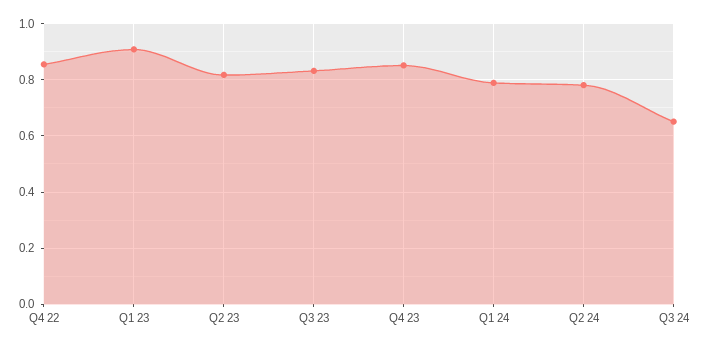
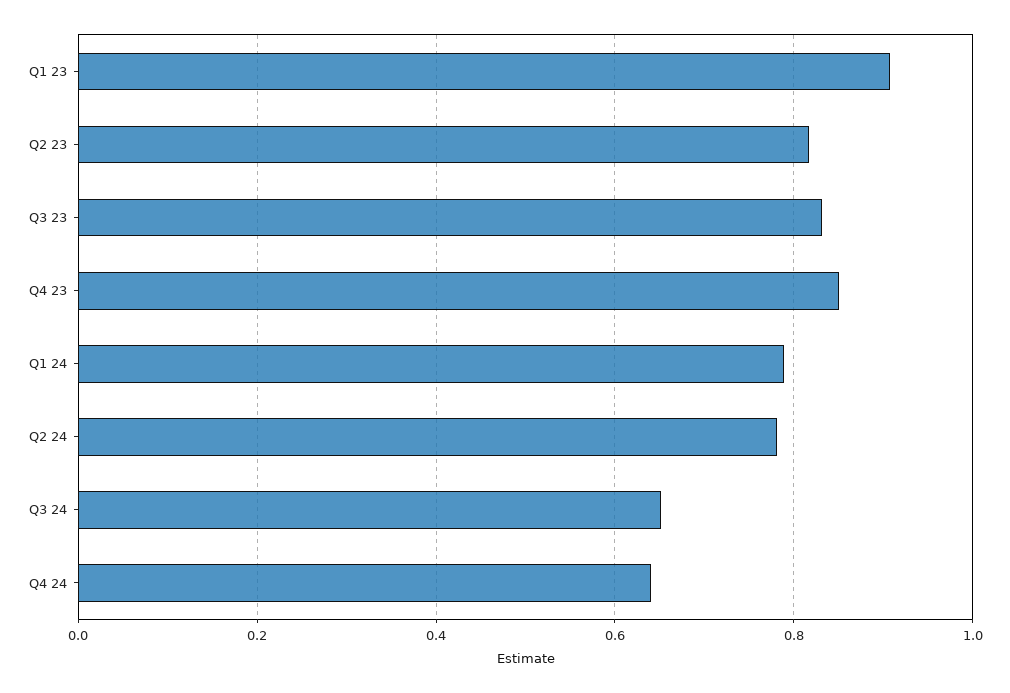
Q4 22: 0.85 -> none
Q4 24: none -> 0.64

